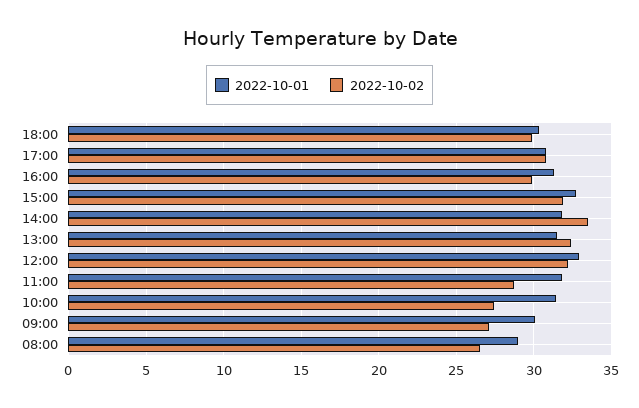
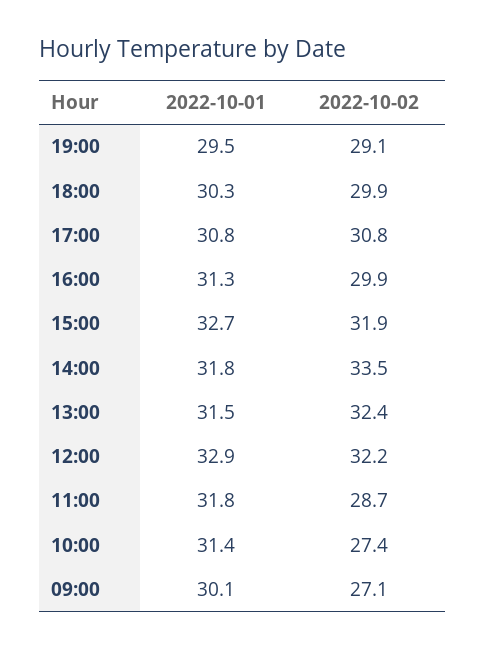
2022-10-01, 08:00: 29 -> none
2022-10-02, 08:00: 26.5 -> none
2022-10-01, 19:00: none -> 29.5
2022-10-02, 19:00: none -> 29.1

